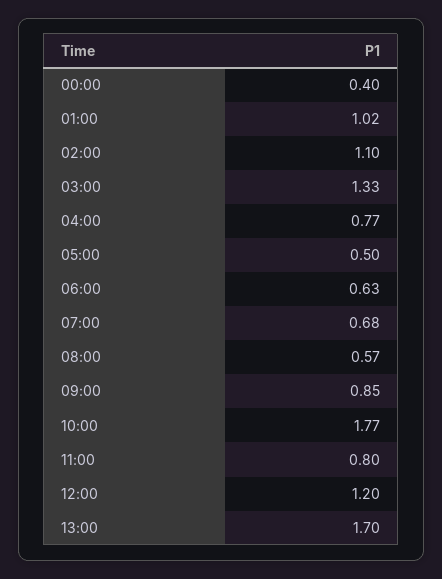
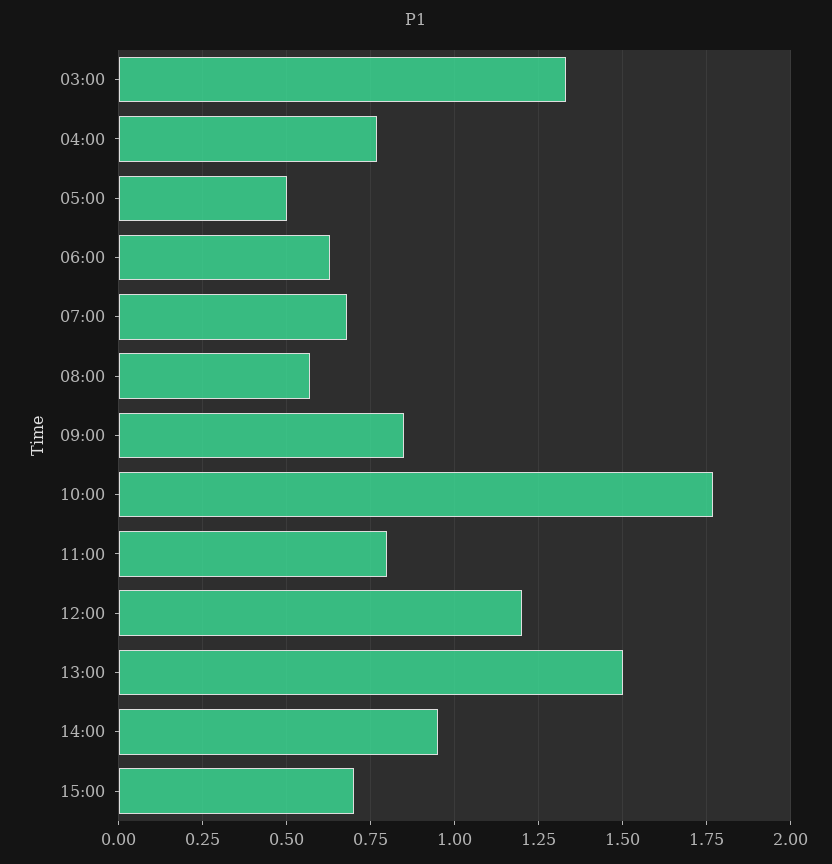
00:00: 0.4 -> none
01:00: 1.02 -> none
02:00: 1.1 -> none
13:00: 1.7 -> 1.5
14:00: none -> 0.95
15:00: none -> 0.7

